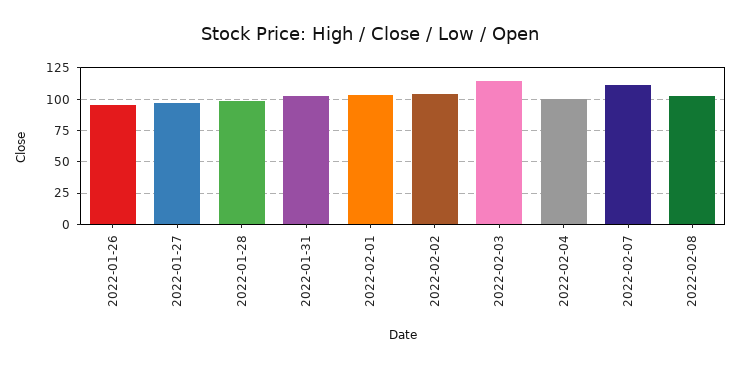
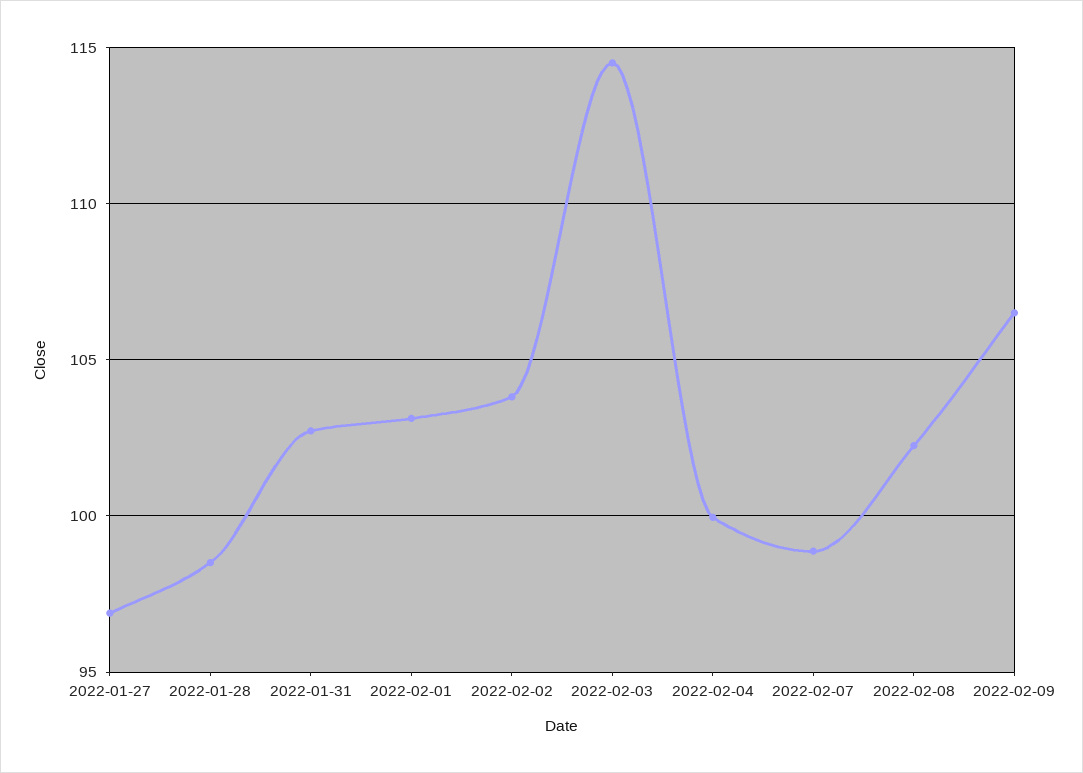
2022-01-26: 95 -> none
2022-02-07: 110 -> 99
2022-02-09: none -> 106.5

